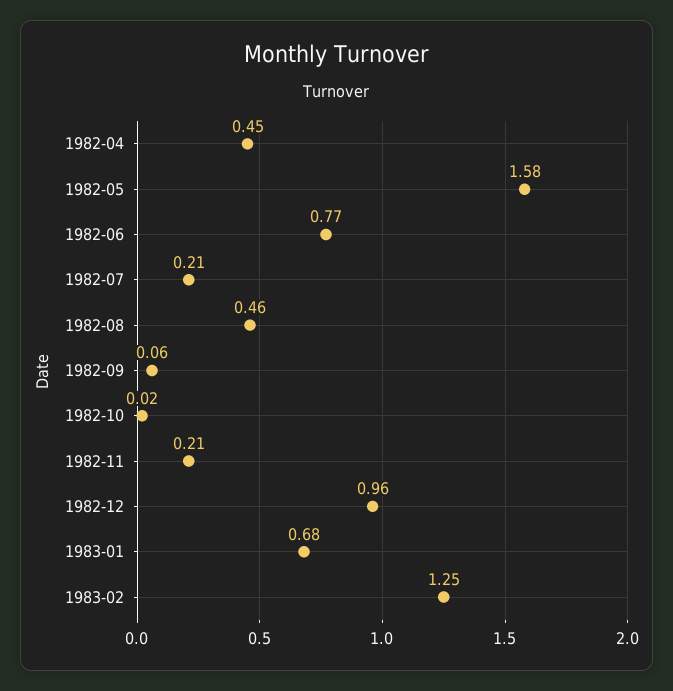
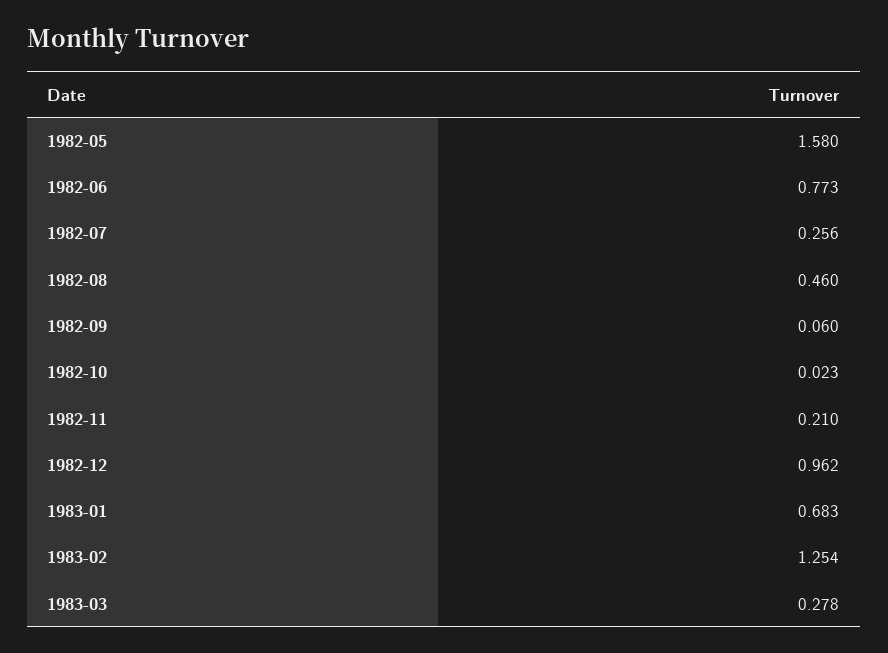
1982-04: 0.45 -> none
1982-07: 0.21 -> 0.256
1983-03: none -> 0.278

